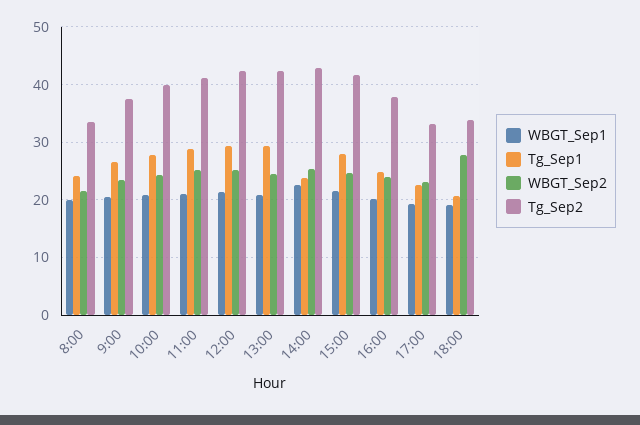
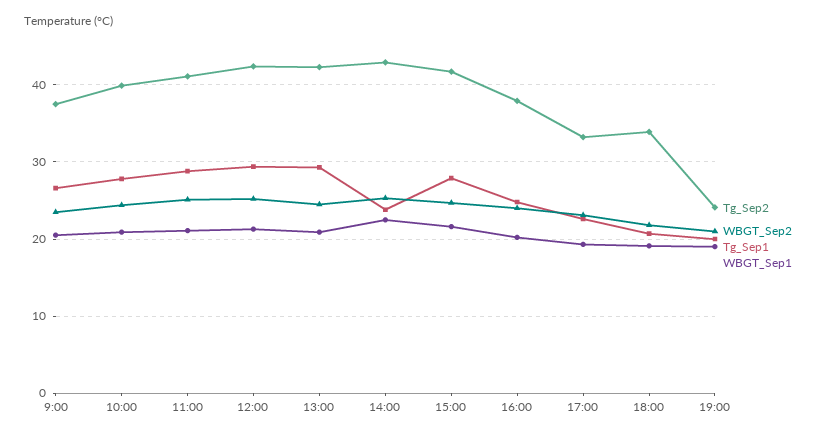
WBGT_Sep1, 8:00: 20 -> none
Tg_Sep1, 8:00: 24 -> none
WBGT_Sep2, 8:00: 22 -> none
Tg_Sep2, 8:00: 34 -> none
WBGT_Sep2, 18:00: 28 -> 22
Tg_Sep2, 19:00: none -> 24
WBGT_Sep2, 19:00: none -> 21
Tg_Sep1, 19:00: none -> 20
WBGT_Sep1, 19:00: none -> 19

